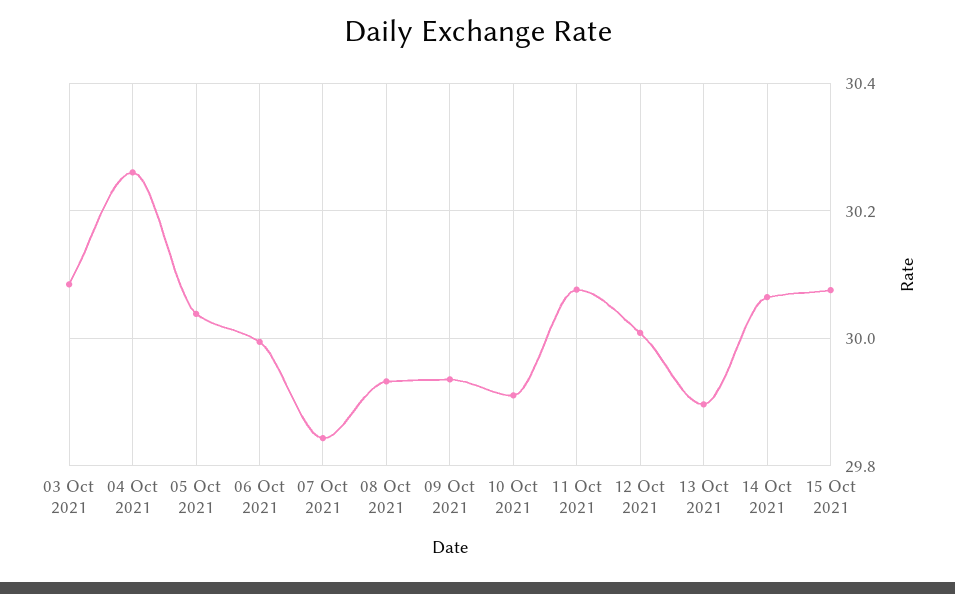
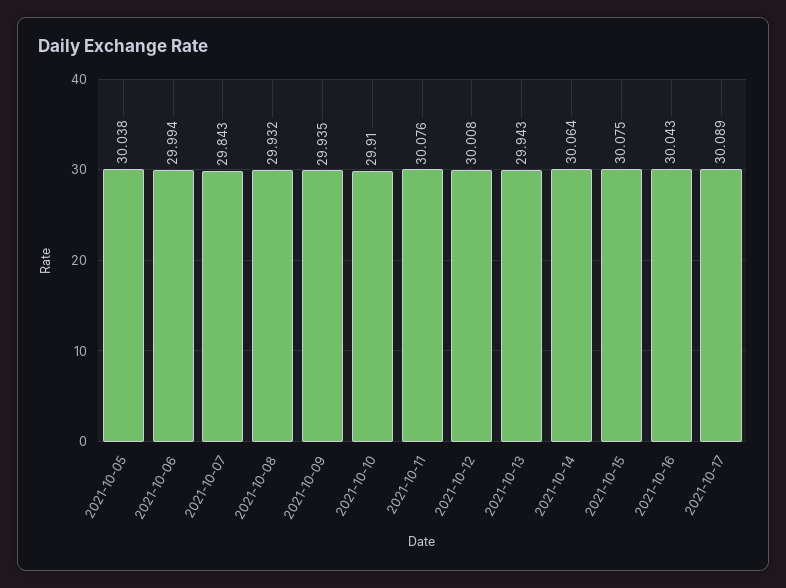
03 Oct 2021: 30.08 -> none
04 Oct 2021: 30.26 -> none
13 Oct 2021: 29.9 -> 29.943
2021-10-16: none -> 30.043
2021-10-17: none -> 30.089

